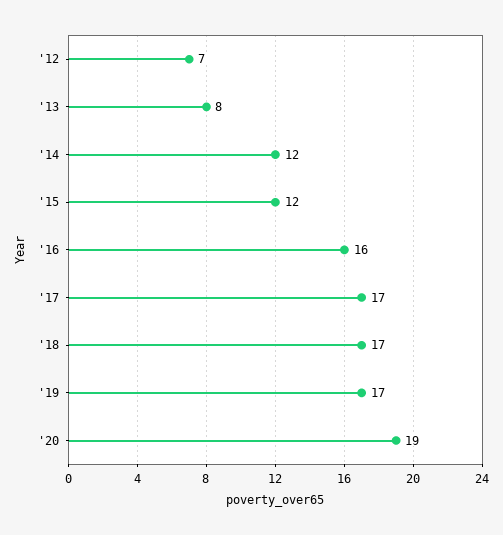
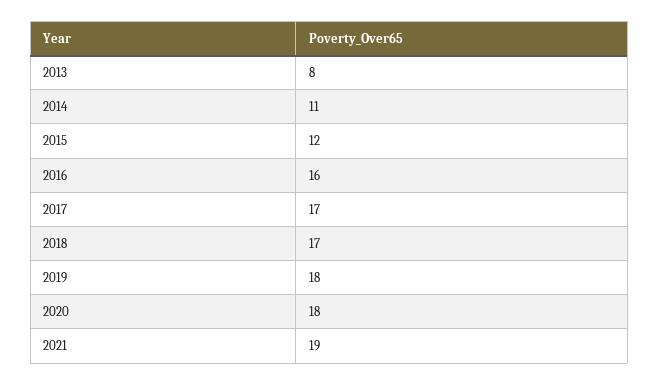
'12: 7 -> none
'14: 12 -> 11
'19: 17 -> 18
'20: 19 -> 18
2021: none -> 19

